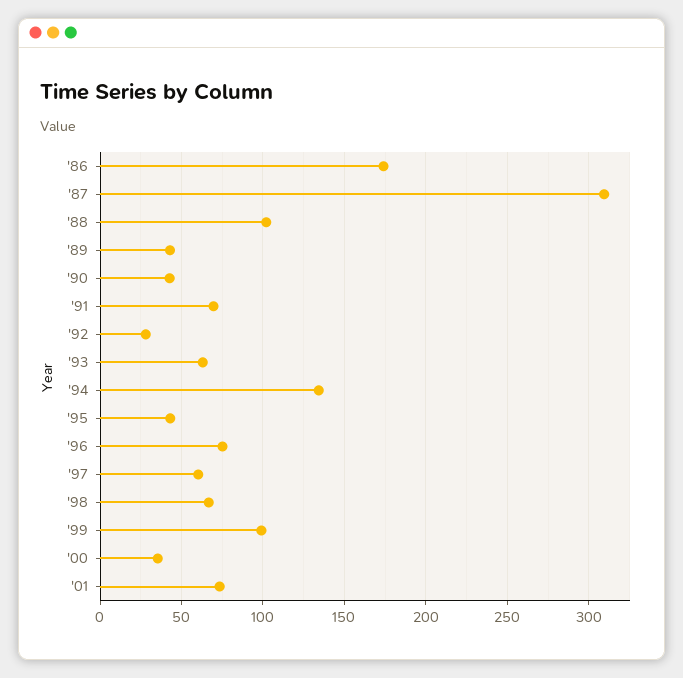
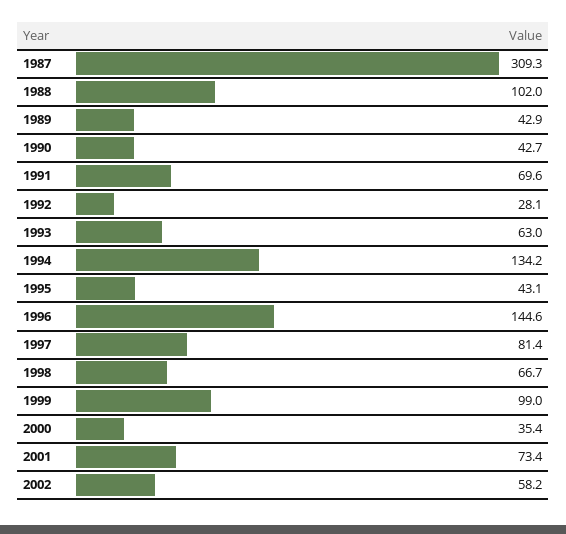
'86: 175 -> none
'96: 75 -> 144.6
'97: 60 -> 81.4
2002: none -> 58.2

